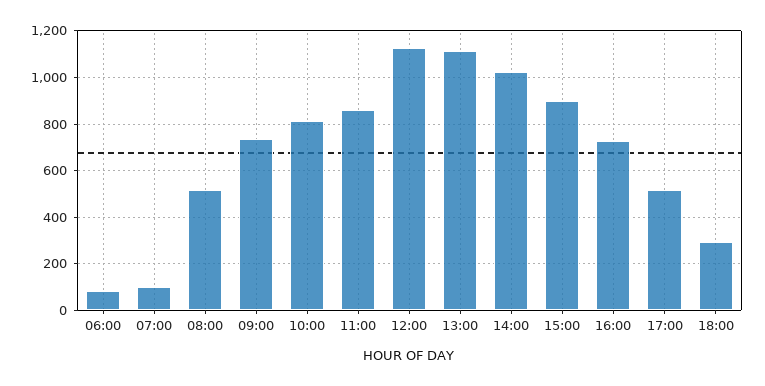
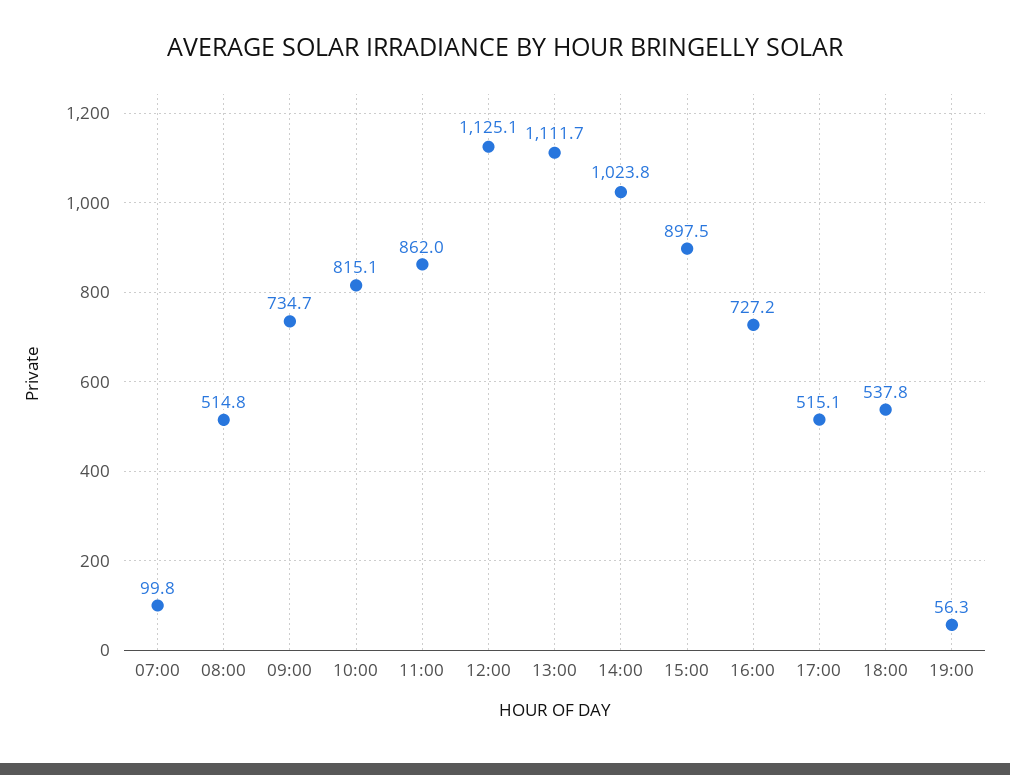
06:00: 100 -> none
18:00: 300 -> 537.8
19:00: none -> 56.3

